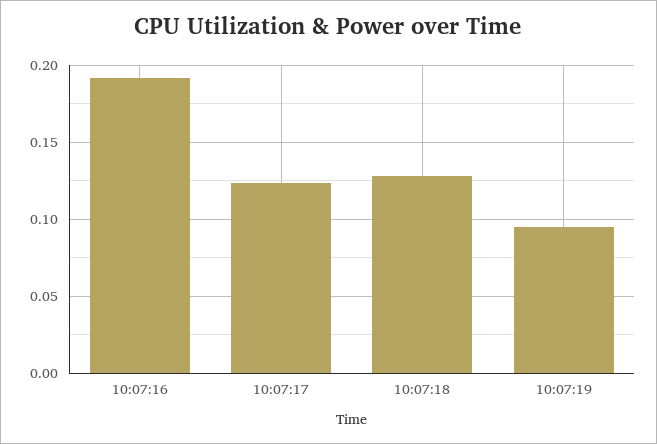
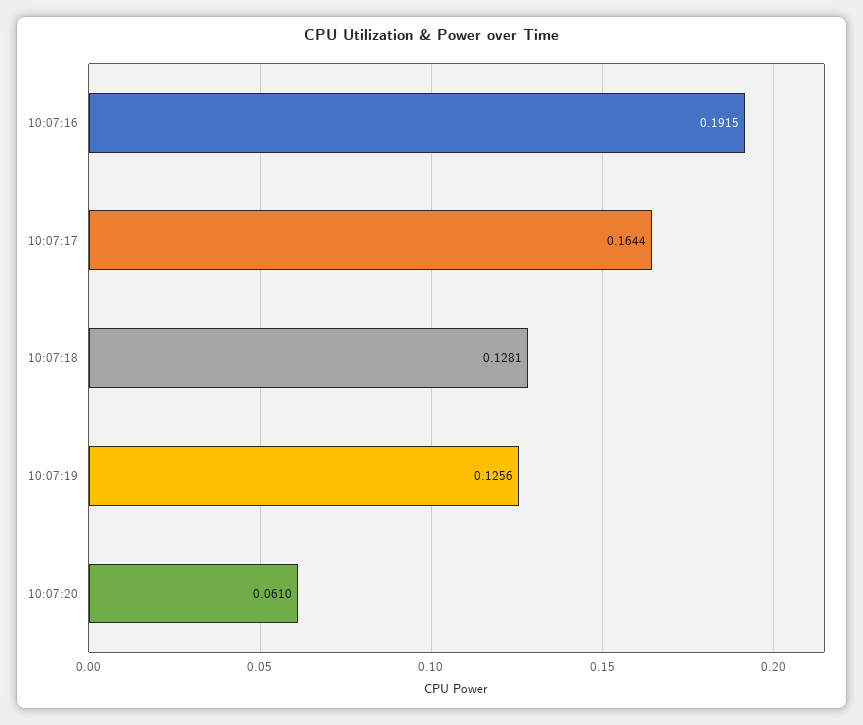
10:07:17: 0.125 -> 0.1644
10:07:19: 0.095 -> 0.1256
10:07:20: none -> 0.061

